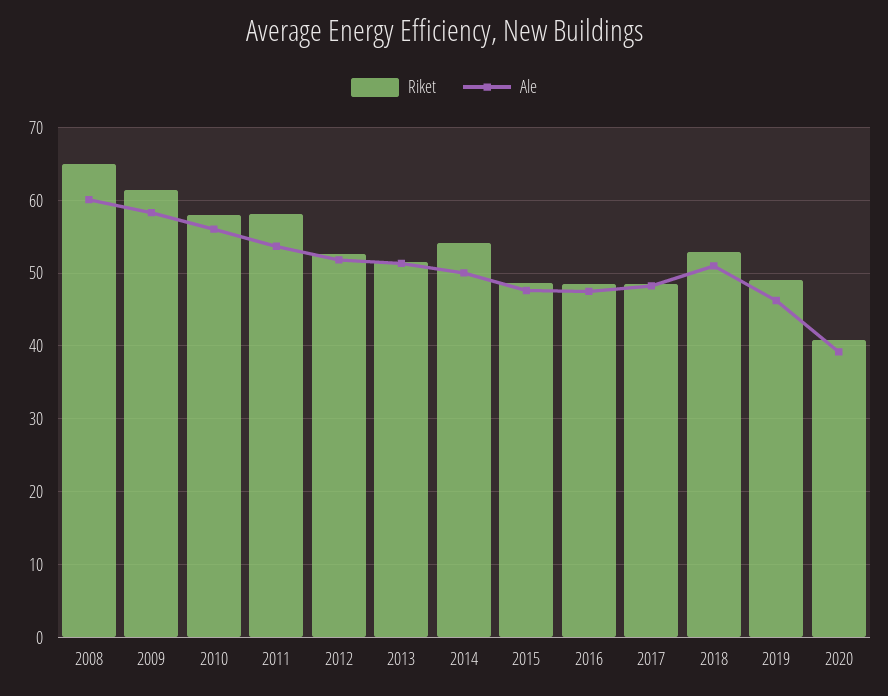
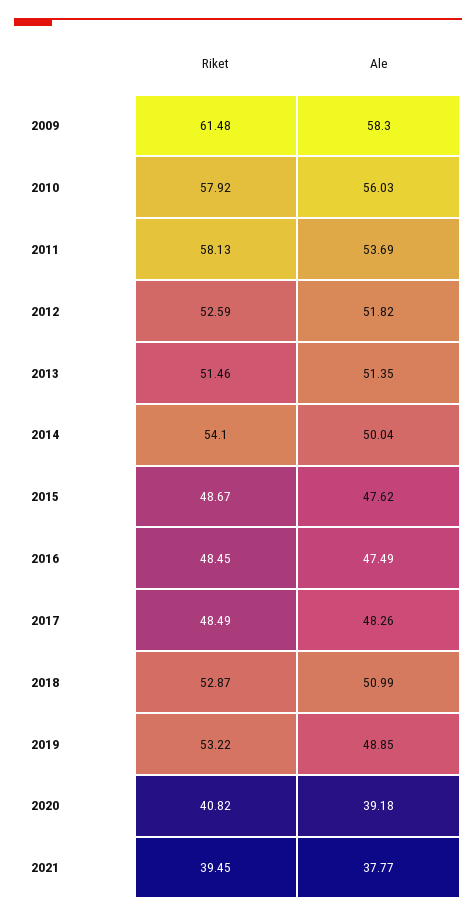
Riket, 2008: 65 -> none
Ale, 2008: 60 -> none
Riket, 2019: 49 -> 53.22
Ale, 2019: 46 -> 48.85
Riket, 2021: none -> 39.45
Ale, 2021: none -> 37.77

